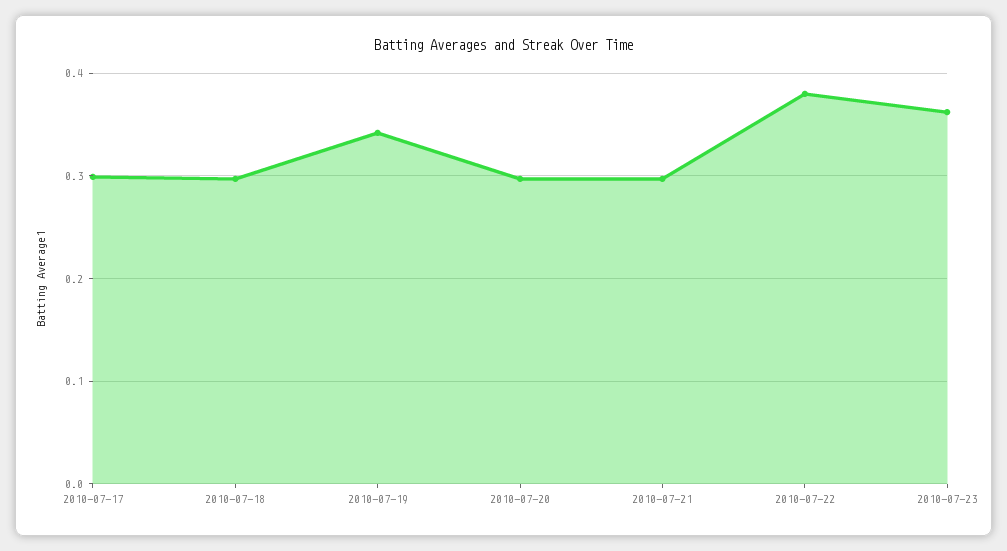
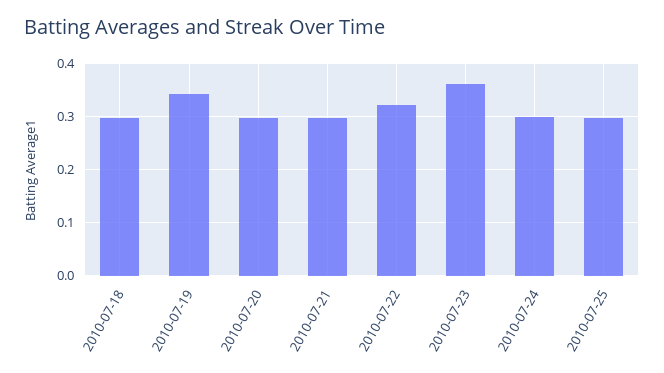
2010-07-17: 0.3 -> none
2010-07-22: 0.38 -> 0.32
2010-07-24: none -> 0.3
2010-07-25: none -> 0.3

